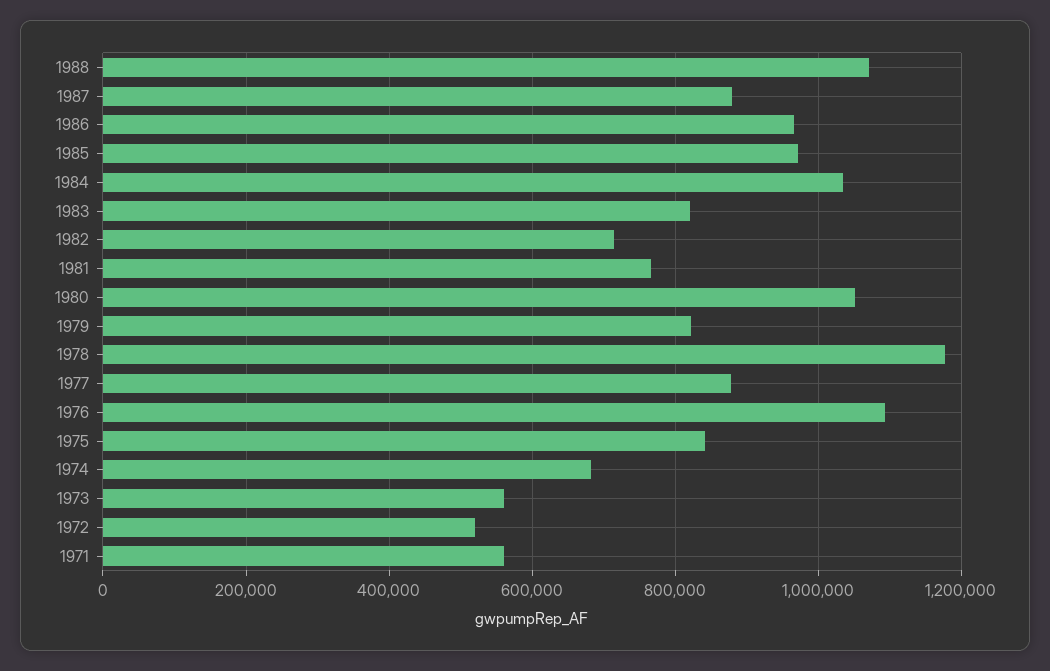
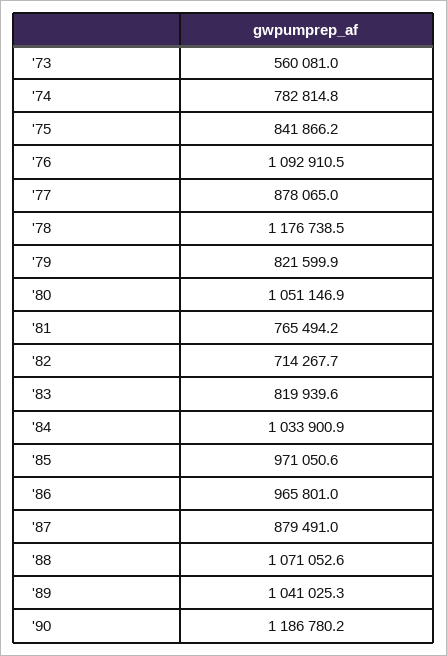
1974: 680000 -> 782814.8
1972: 520000 -> none
1971: 560000 -> none
'89: none -> 1041025.3
'90: none -> 1186780.2

